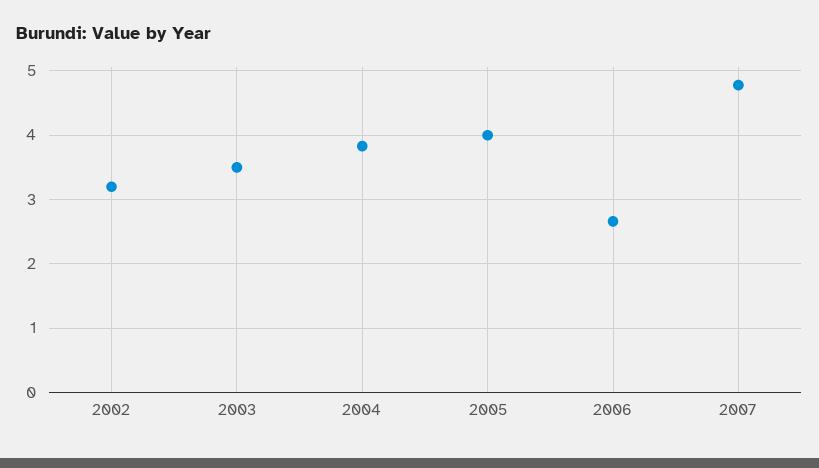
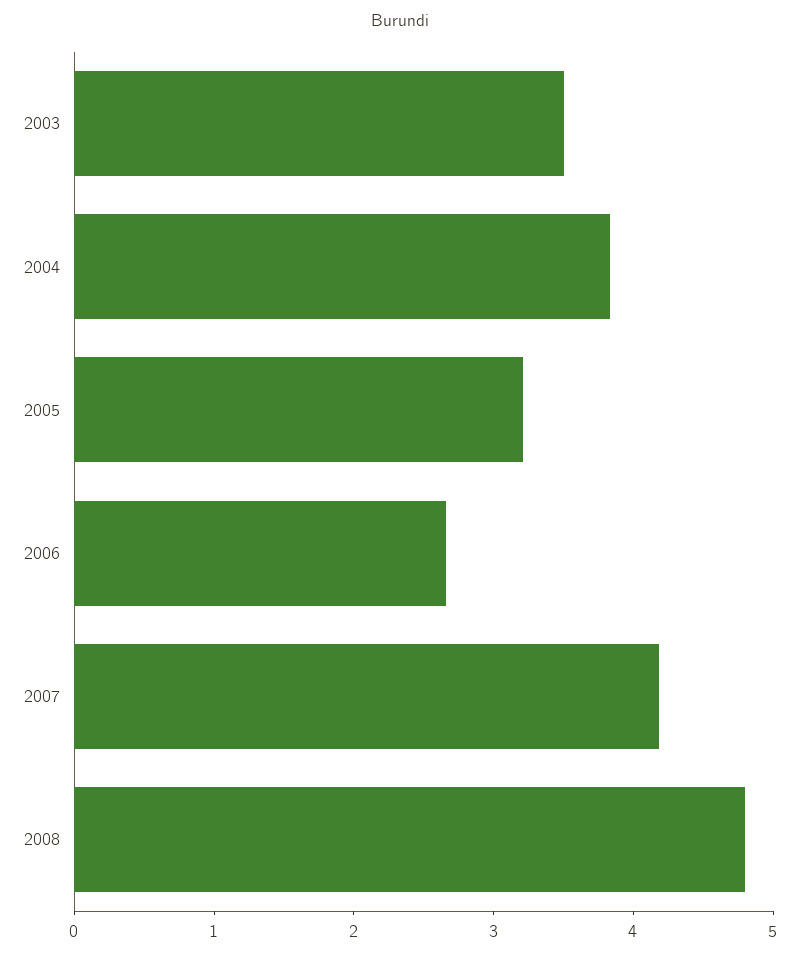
2002: 3.2 -> none
2005: 4 -> 3.2
2007: 4.8 -> 4.2
2008: none -> 4.8

